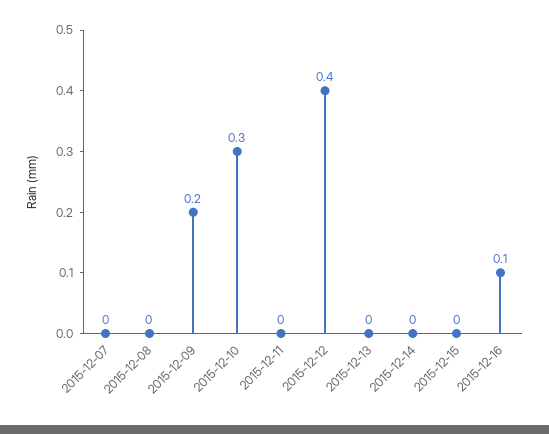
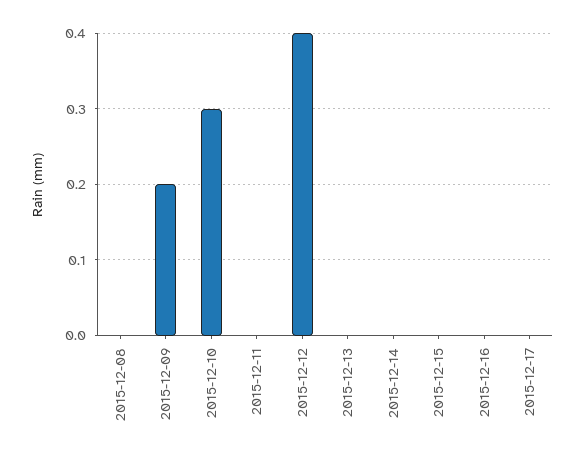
2015-12-07: 0 -> none
2015-12-16: 0.1 -> 0
2015-12-17: none -> 0

